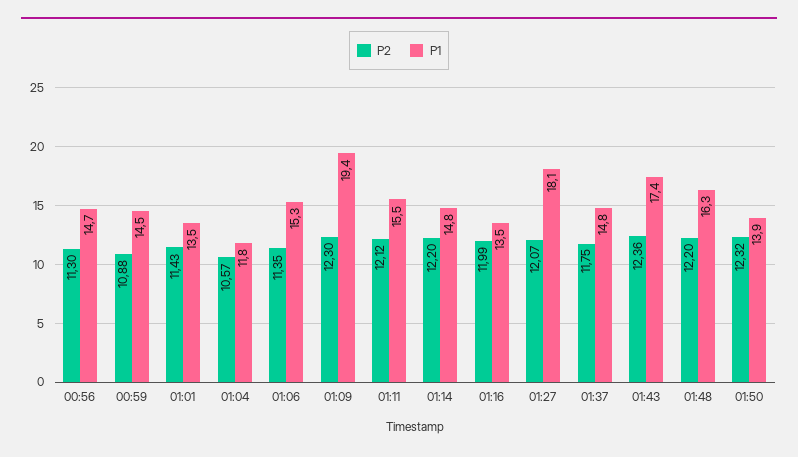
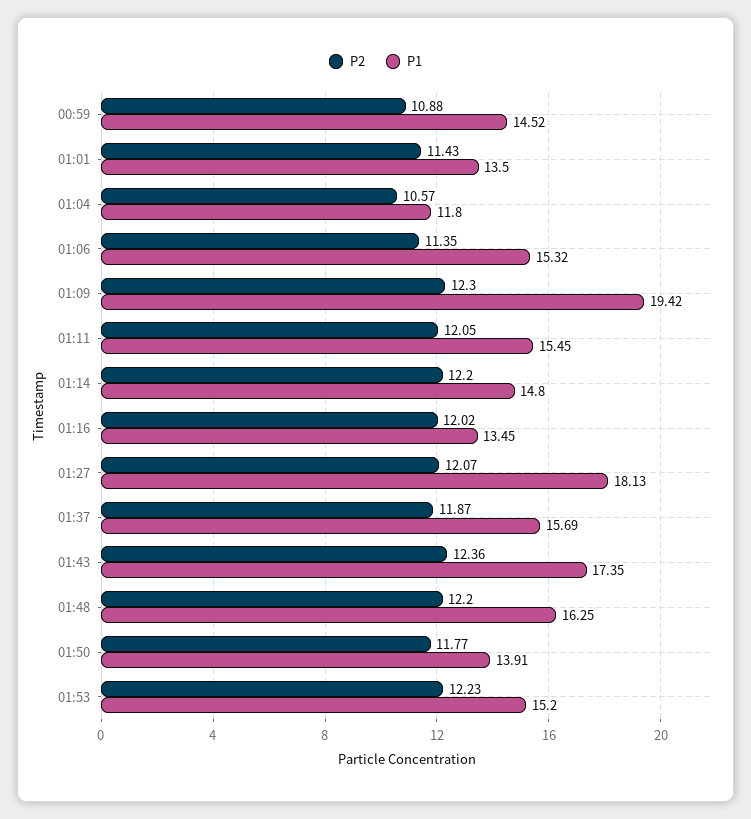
P2, 00:56: 11.3 -> none
P1, 00:56: 14.7 -> none
P2, 01:11: 12.12 -> 12.05
P2, 01:16: 11.99 -> 12.02
P2, 01:37: 11.75 -> 11.87
P1, 01:37: 14.8 -> 15.69
P2, 01:50: 12.32 -> 11.77
P2, 01:53: none -> 12.23
P1, 01:53: none -> 15.2

